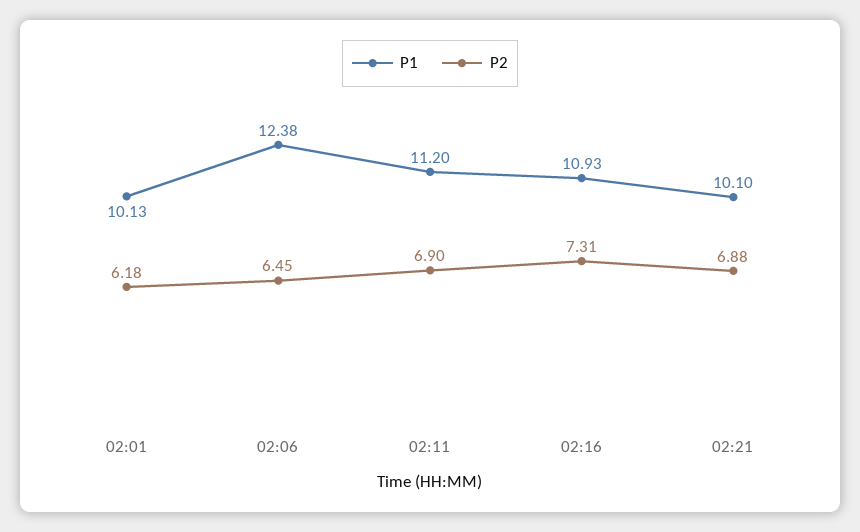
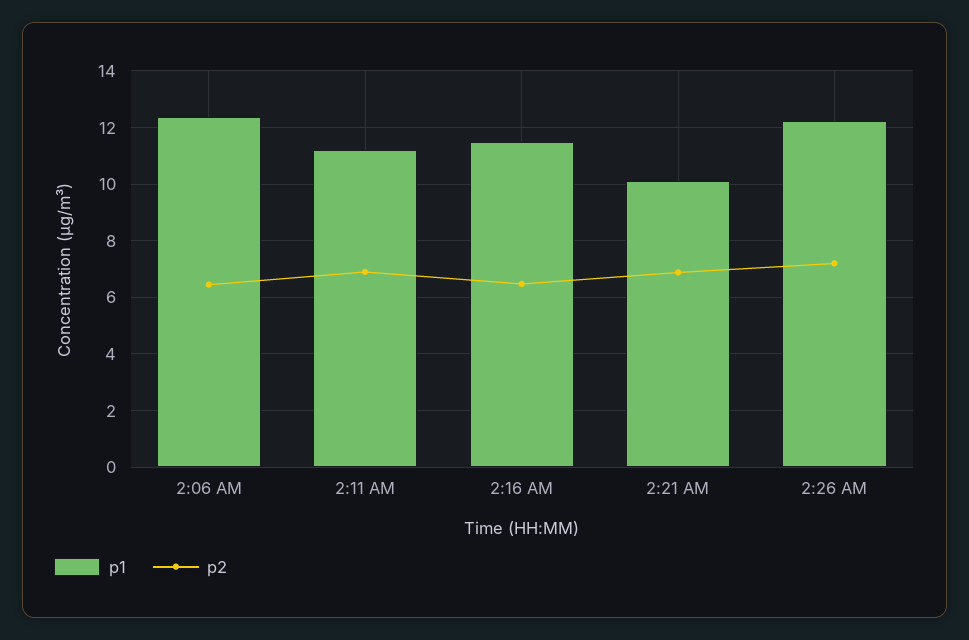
P1, 02:01: 10.13 -> none
P2, 02:01: 6.18 -> none
P1, 02:16: 10.93 -> 11.5
P2, 02:16: 7.31 -> 6.5
P1, 2:26 AM: none -> 12.25
P2, 2:26 AM: none -> 7.25

